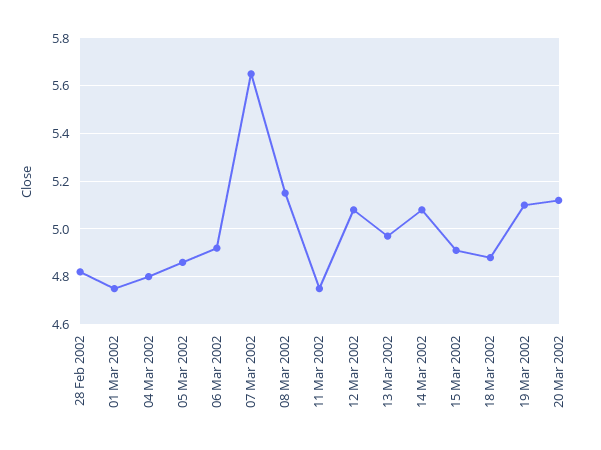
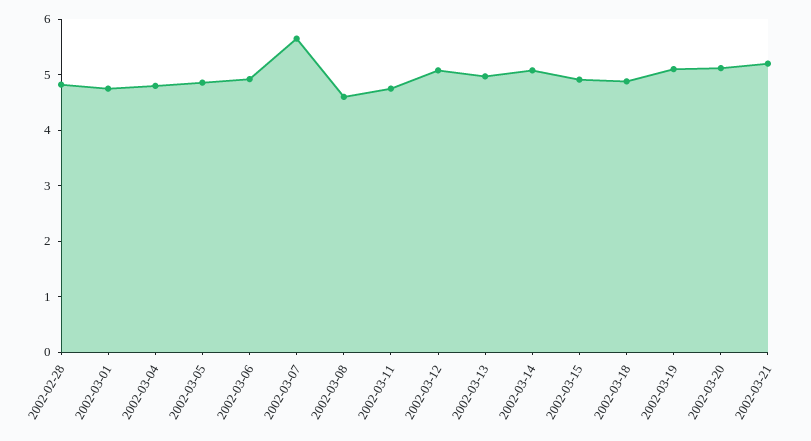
08 Mar 2002: 5.15 -> 4.6
2002-03-21: none -> 5.2

